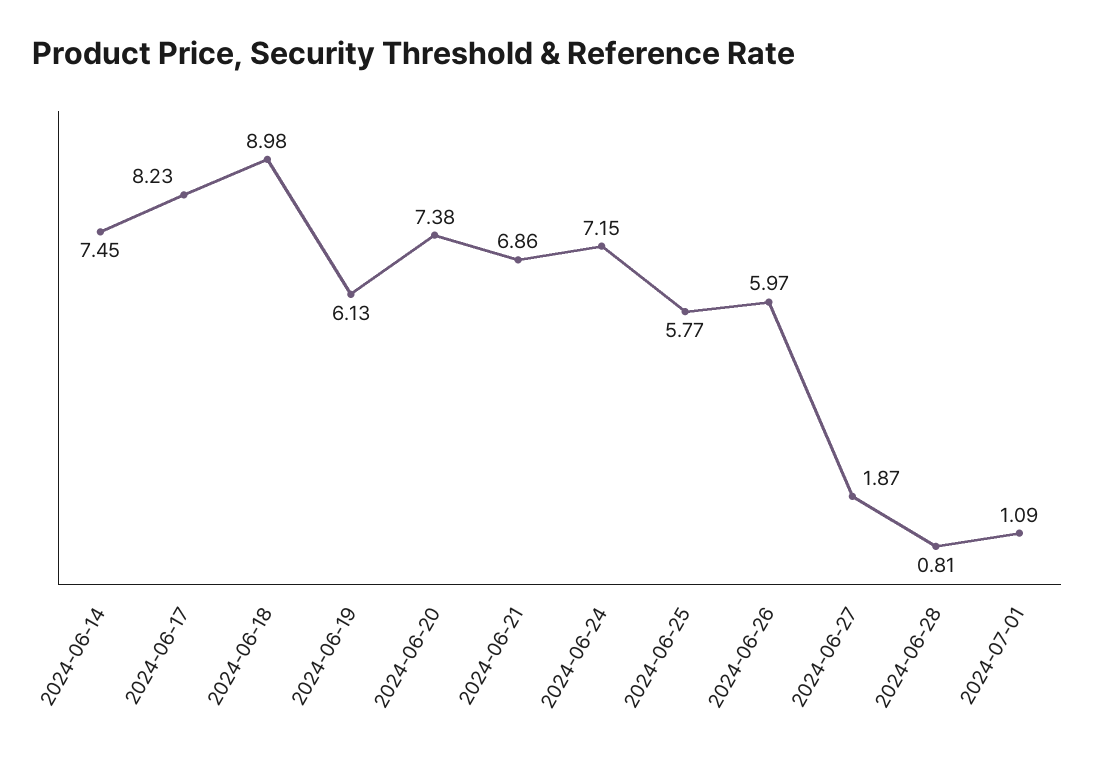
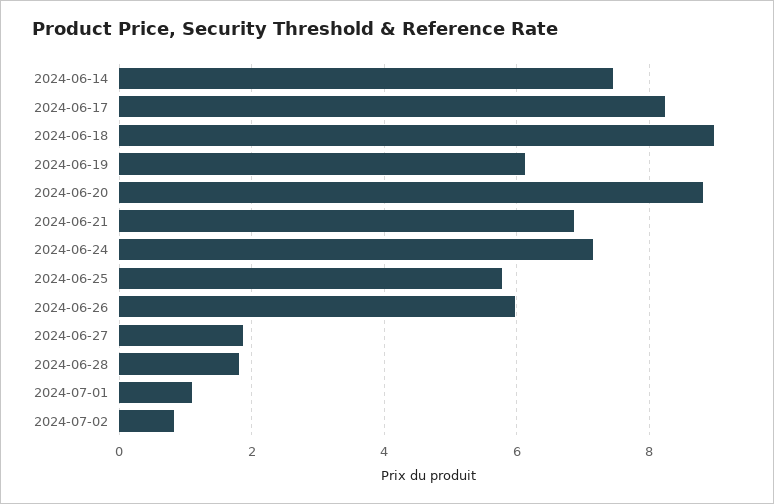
2024-06-20: 7.38 -> 8.8
2024-06-28: 0.81 -> 1.8
2024-07-02: none -> 0.8

